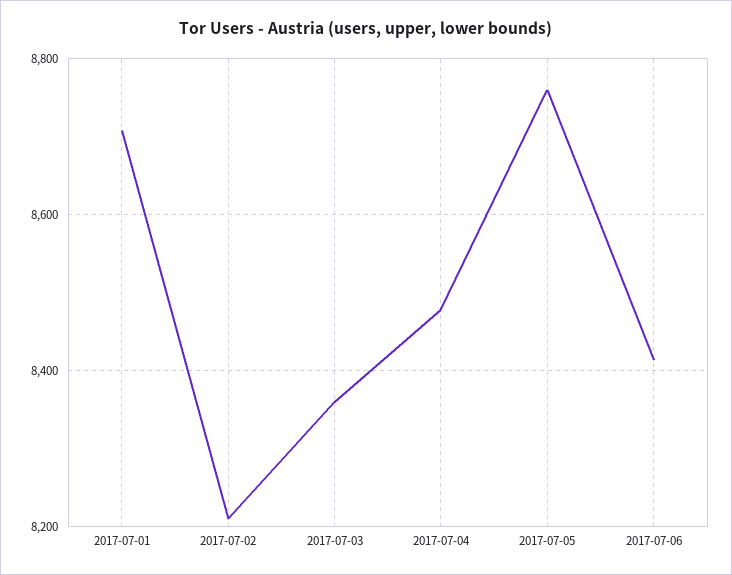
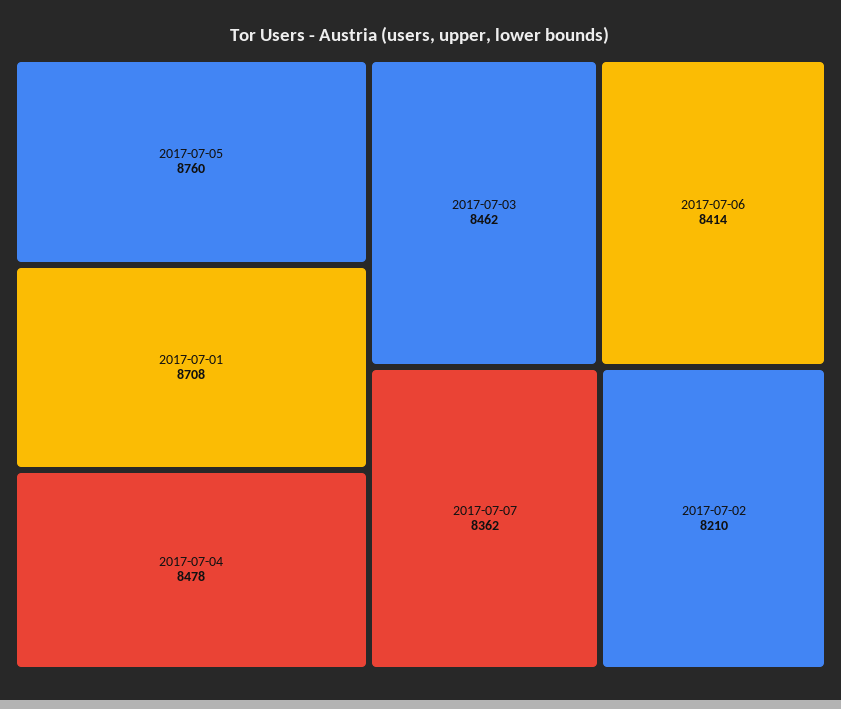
2017-07-03: 8360 -> 8462
2017-07-07: none -> 8362

